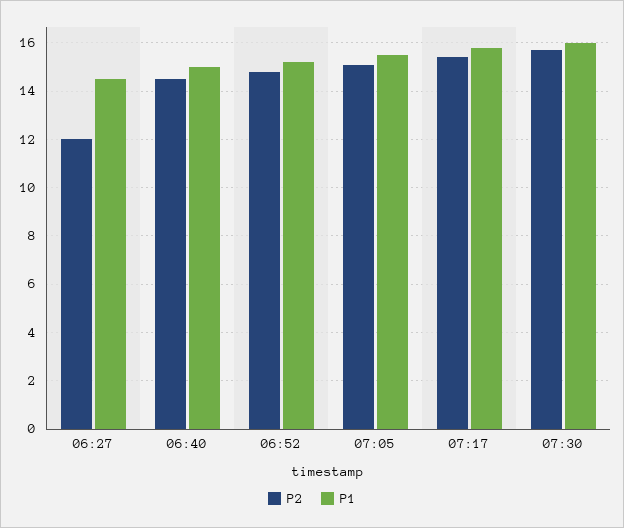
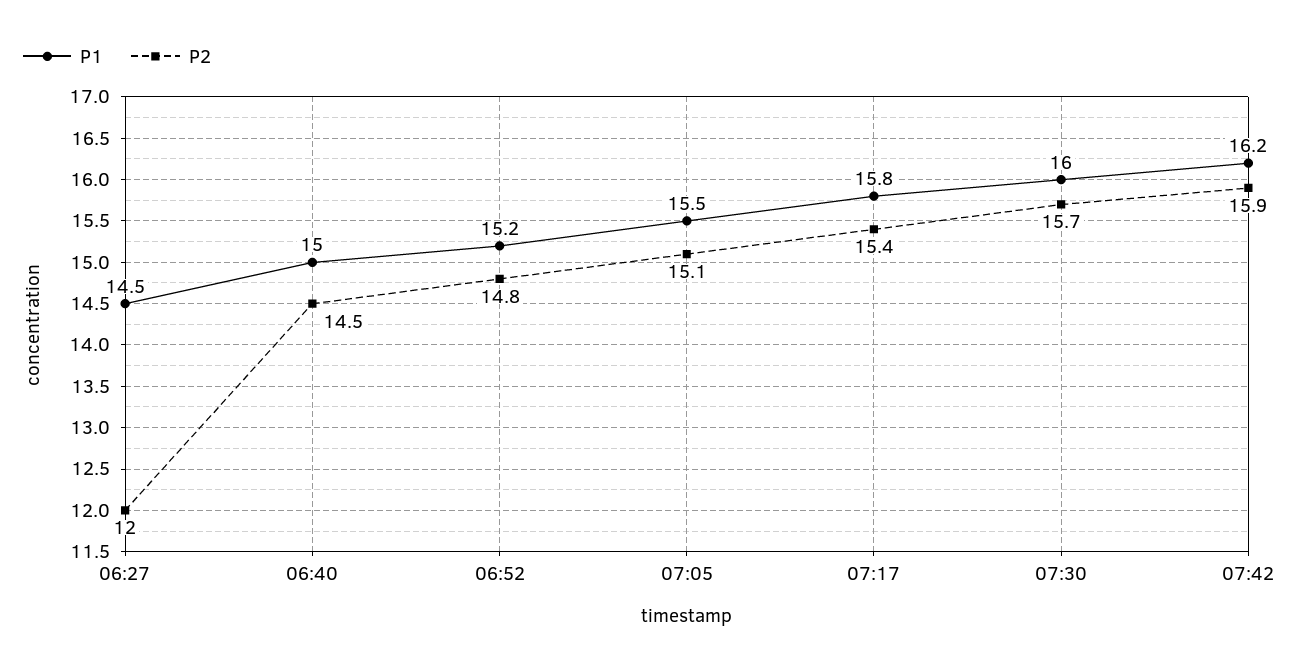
P1, 07:42: none -> 16.2
P2, 07:42: none -> 15.9

